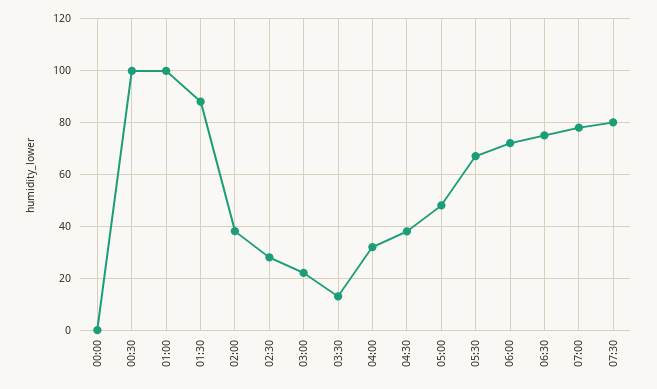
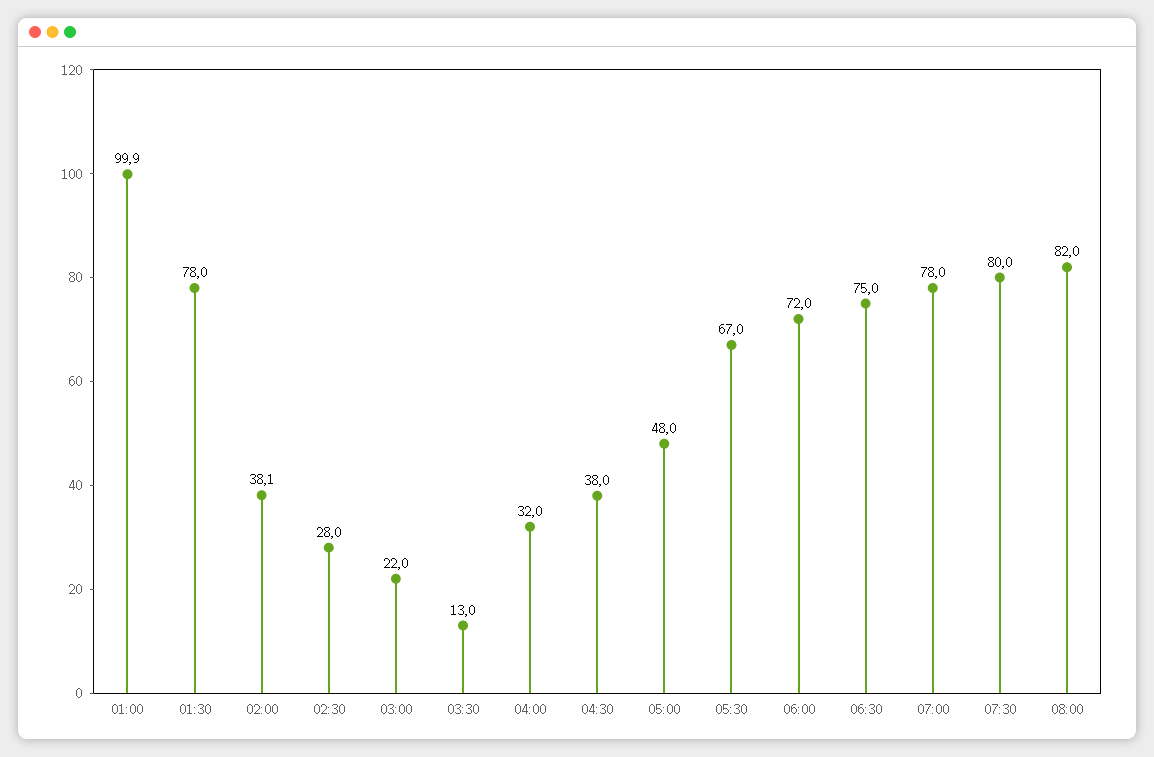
00:00: 0 -> none
00:30: 100 -> none
01:30: 87.5 -> 78
08:00: none -> 82

